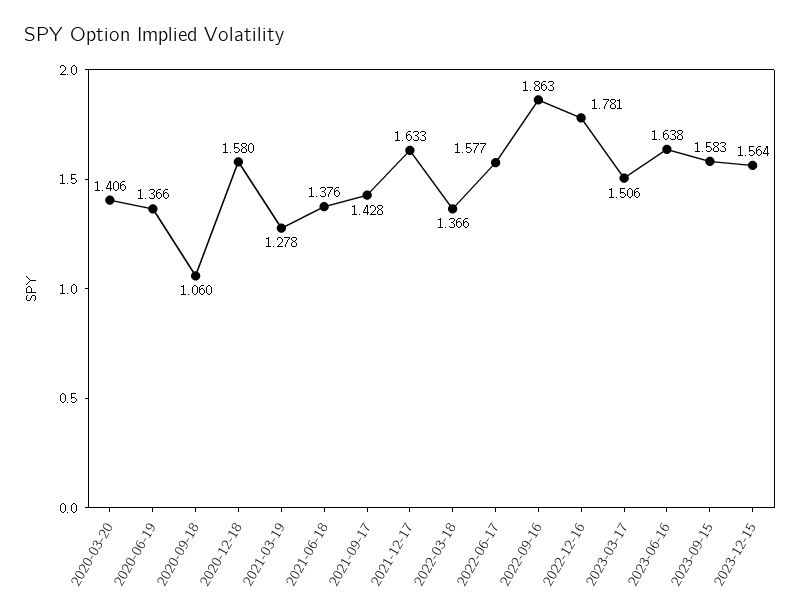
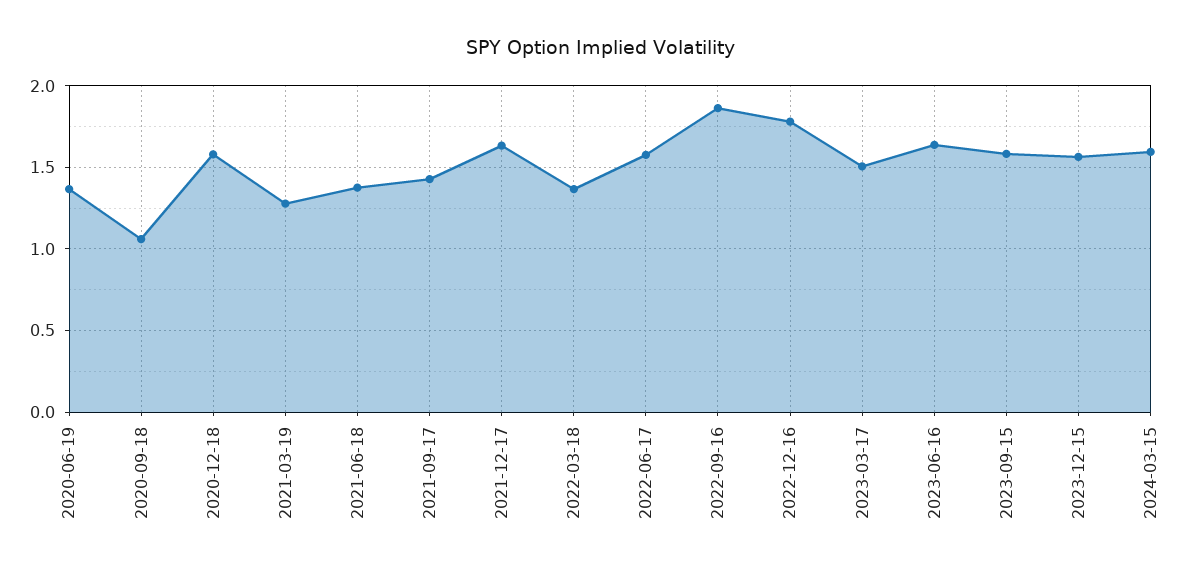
2020-03-20: 1.406 -> none
2024-03-15: none -> 1.6

